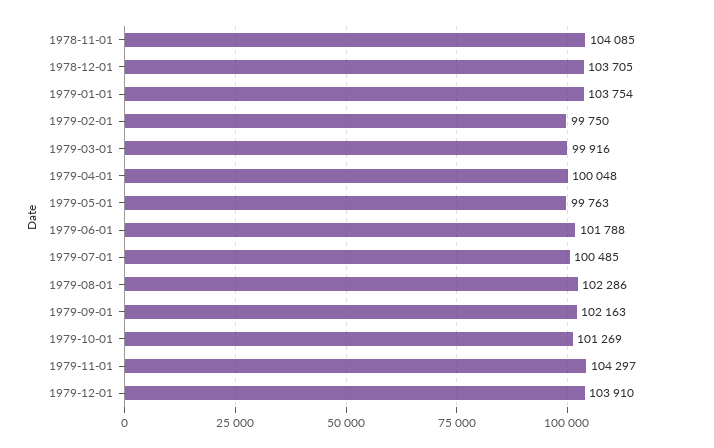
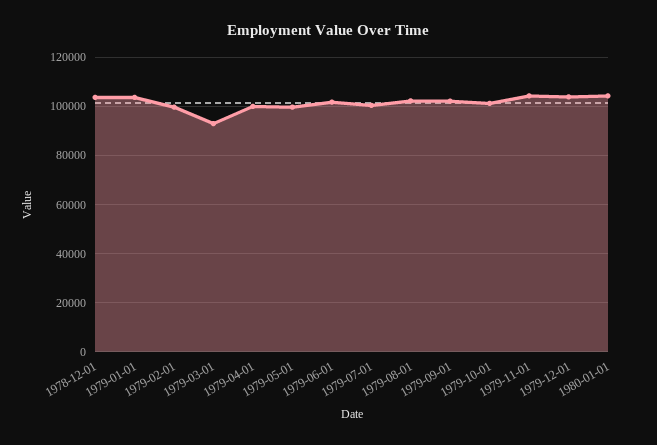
1978-11-01: 104085 -> none
1979-03-01: 99916 -> 92500
1980-01-01: none -> 105000

